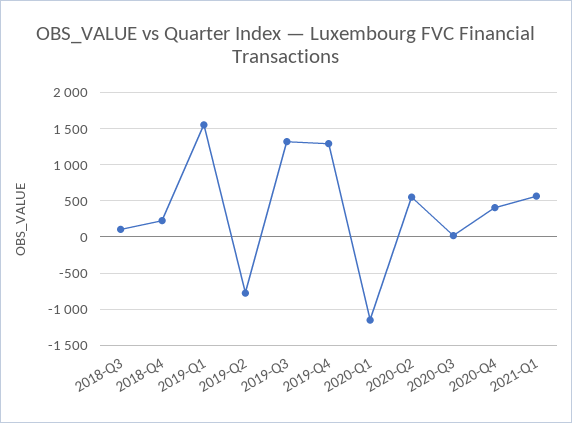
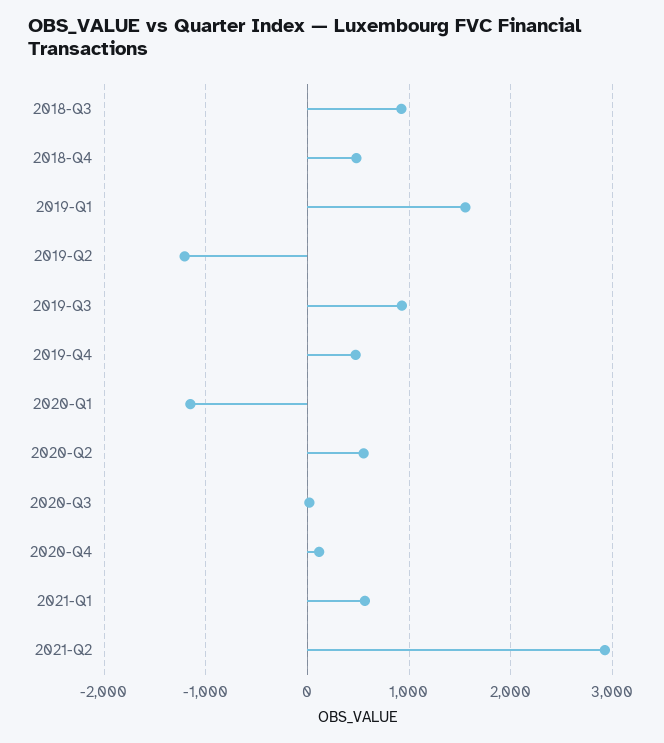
2018-Q3: 100 -> 900
2018-Q4: 200 -> 500
2019-Q2: -800 -> -1200
2019-Q3: 1300 -> 900
2019-Q4: 1300 -> 500
2020-Q4: 400 -> 100
2021-Q2: none -> 2900

